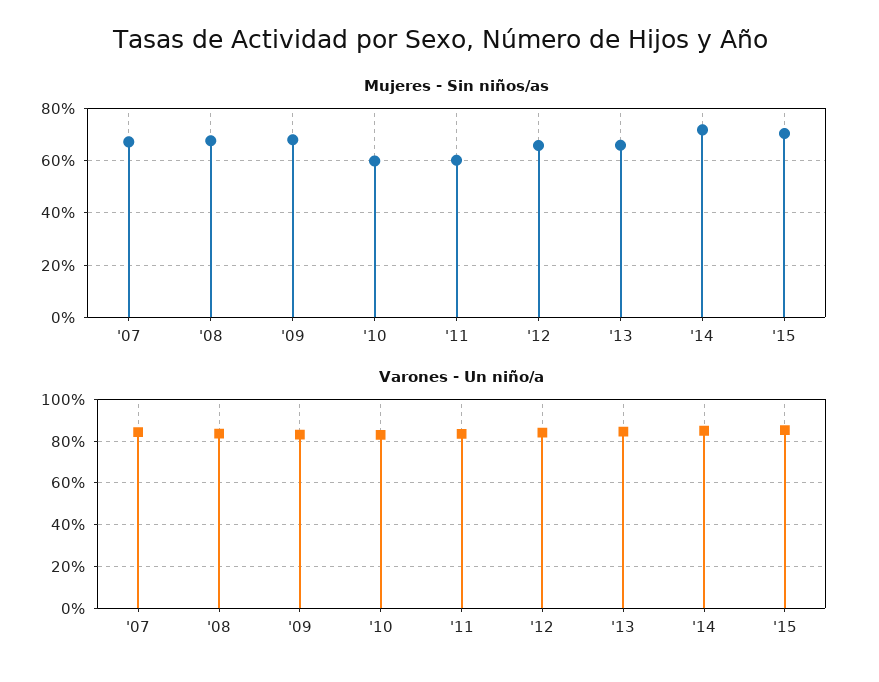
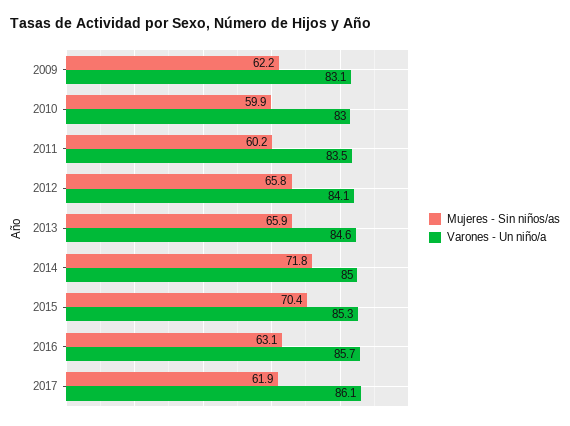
Mujeres - Sin niños/as, '07: 67.5 -> none
Mujeres - Sin niños/as, '08: 67.5 -> none
Mujeres - Sin niños/as, '09: 67.5 -> 62.2
Varones - Un niño/a, '07: 85 -> none
Varones - Un niño/a, '08: 85 -> none
Mujeres - Sin niños/as, 2016: none -> 63.1
Varones - Un niño/a, 2016: none -> 85.7
Mujeres - Sin niños/as, 2017: none -> 61.9
Varones - Un niño/a, 2017: none -> 86.1

